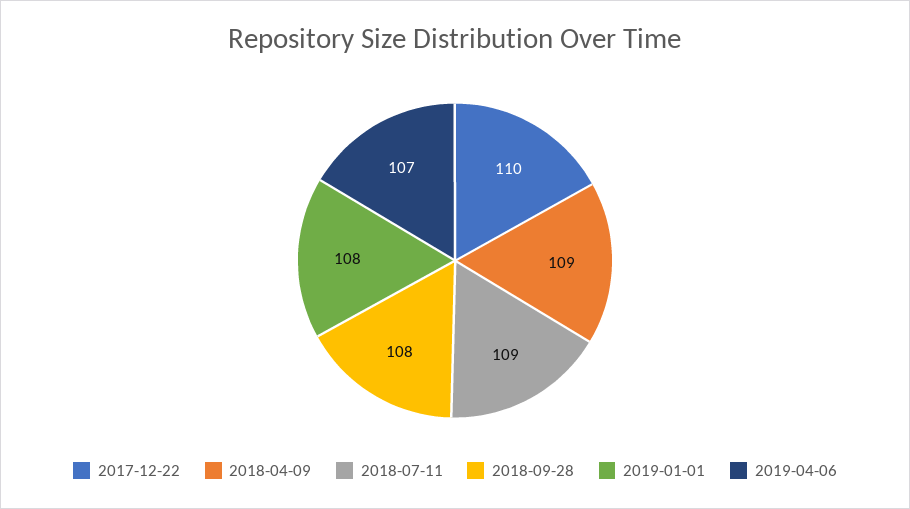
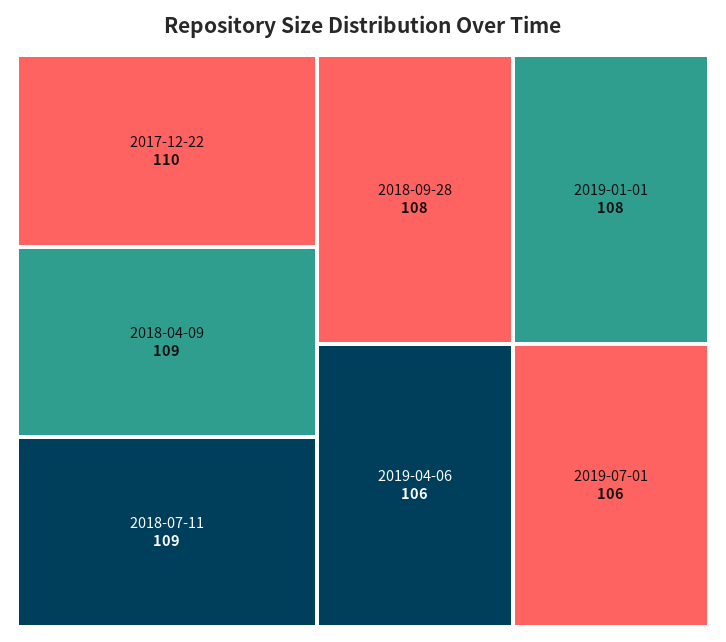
2019-04-06: 107 -> 106
2019-07-01: none -> 106

